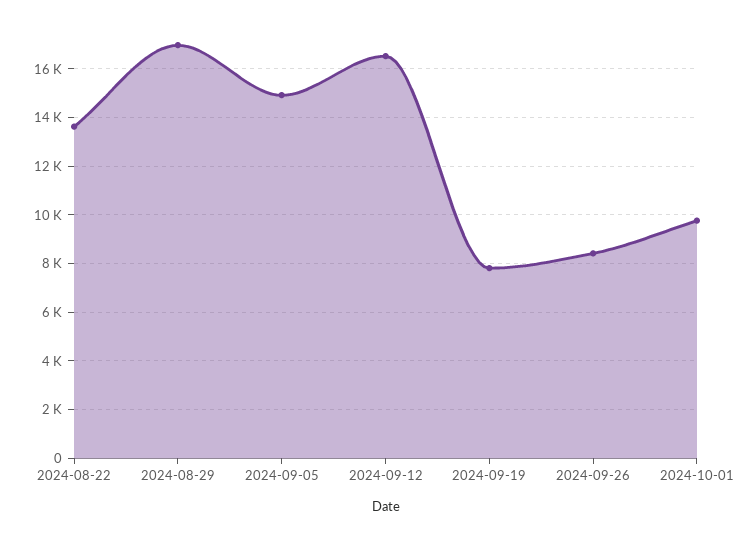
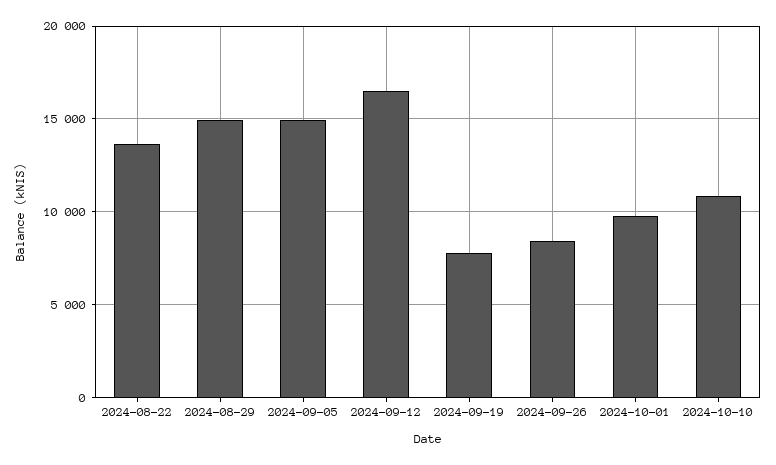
2024-08-29: 17000 -> 15000
2024-10-10: none -> 11000

